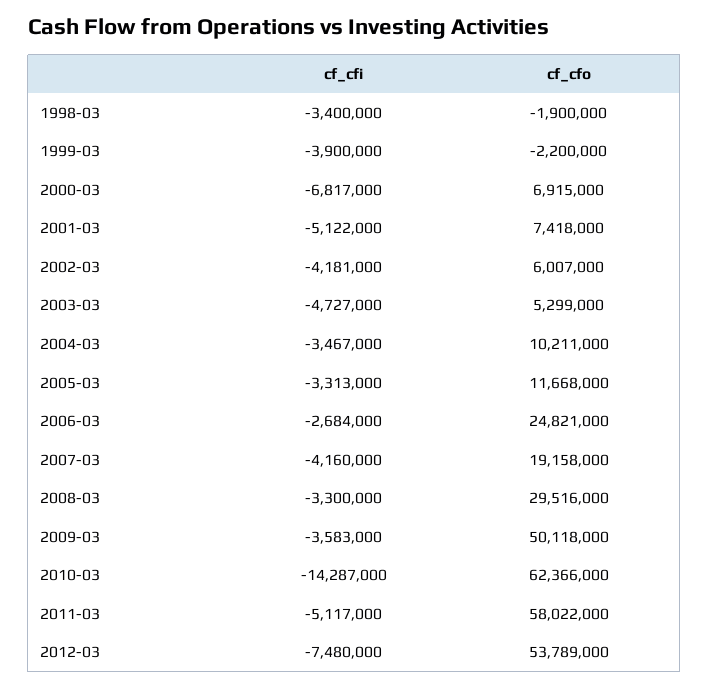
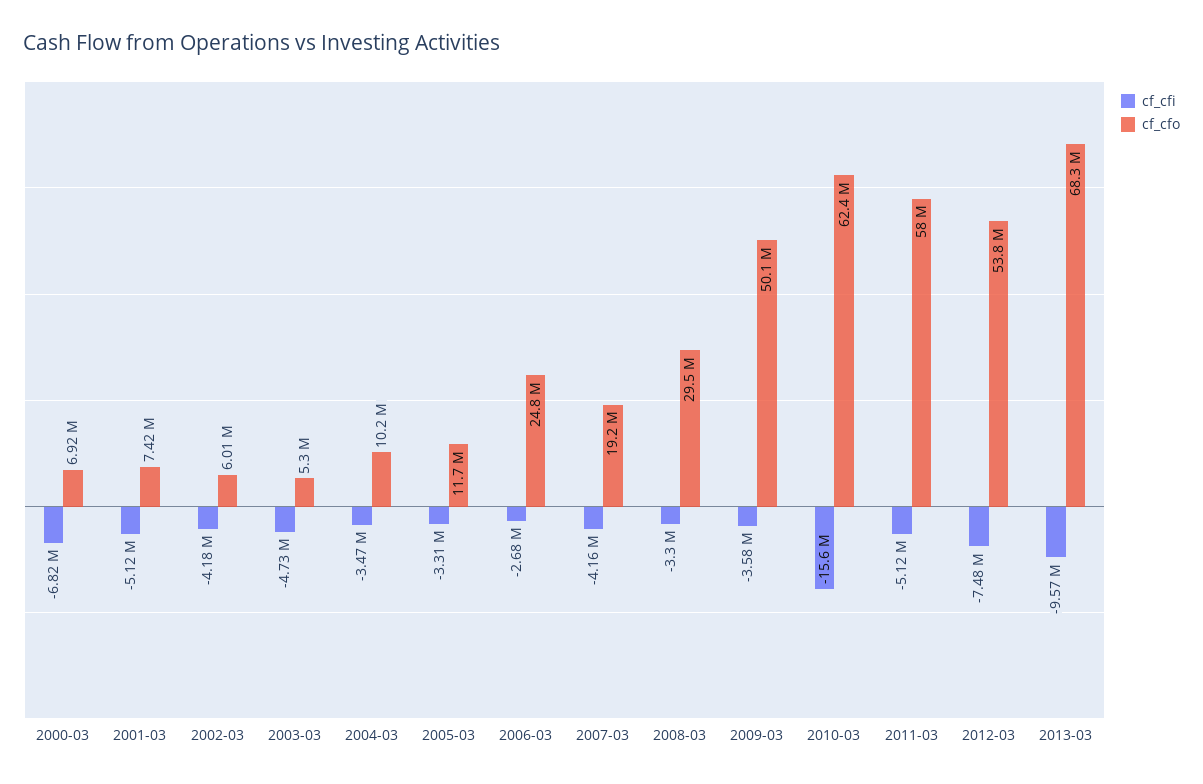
cf_cfi, 1998-03: -3400000 -> none
cf_cfo, 1998-03: -1900000 -> none
cf_cfi, 1999-03: -3900000 -> none
cf_cfo, 1999-03: -2200000 -> none
cf_cfi, 2010-03: -14287000 -> -15600000
cf_cfi, 2013-03: none -> -9570000
cf_cfo, 2013-03: none -> 68300000

